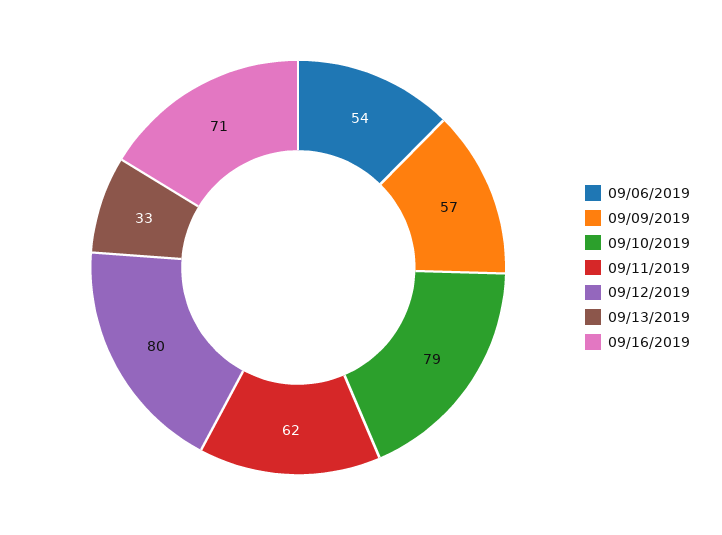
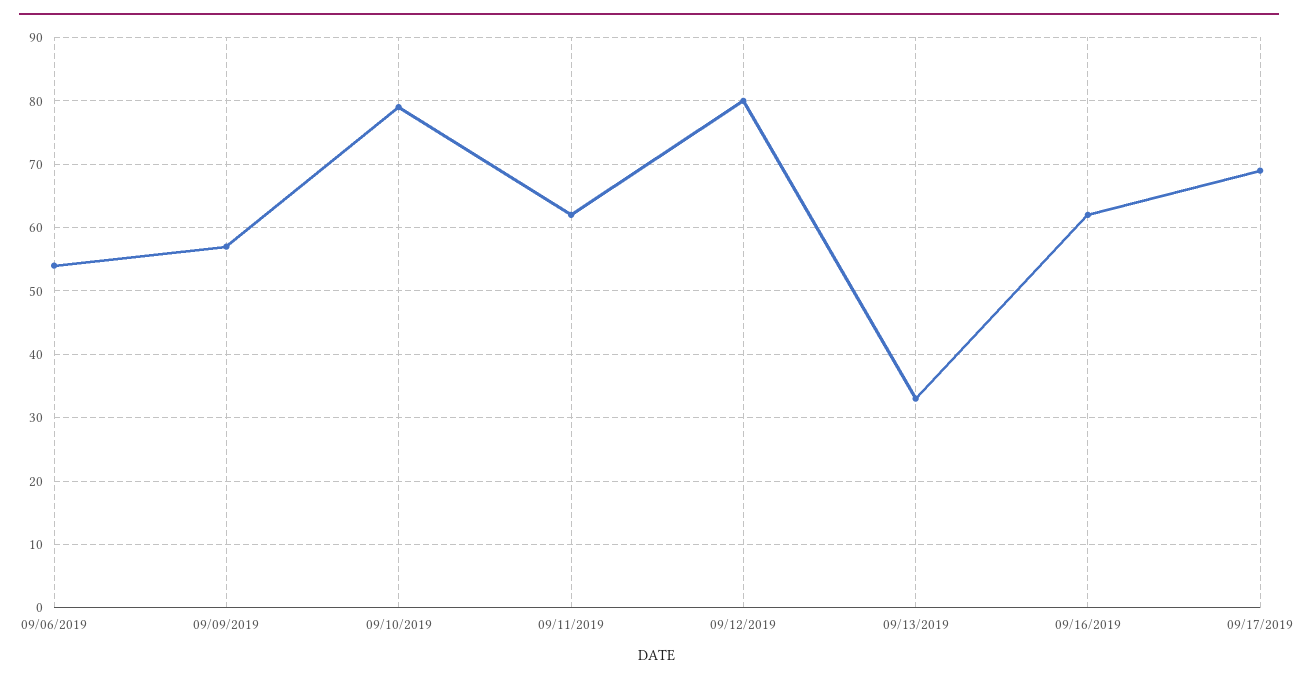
09/16/2019: 71 -> 62
09/17/2019: none -> 69

